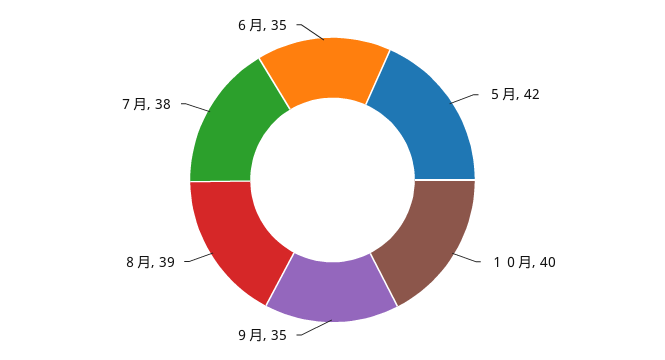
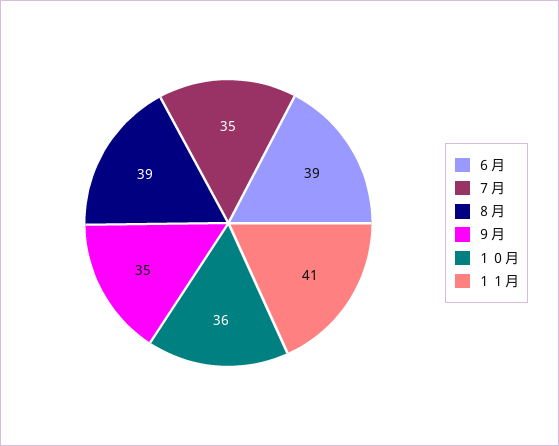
５月: 42 -> none
１０月: 40 -> 36
７月: 38 -> 35
６月: 35 -> 39
１１月: none -> 41

